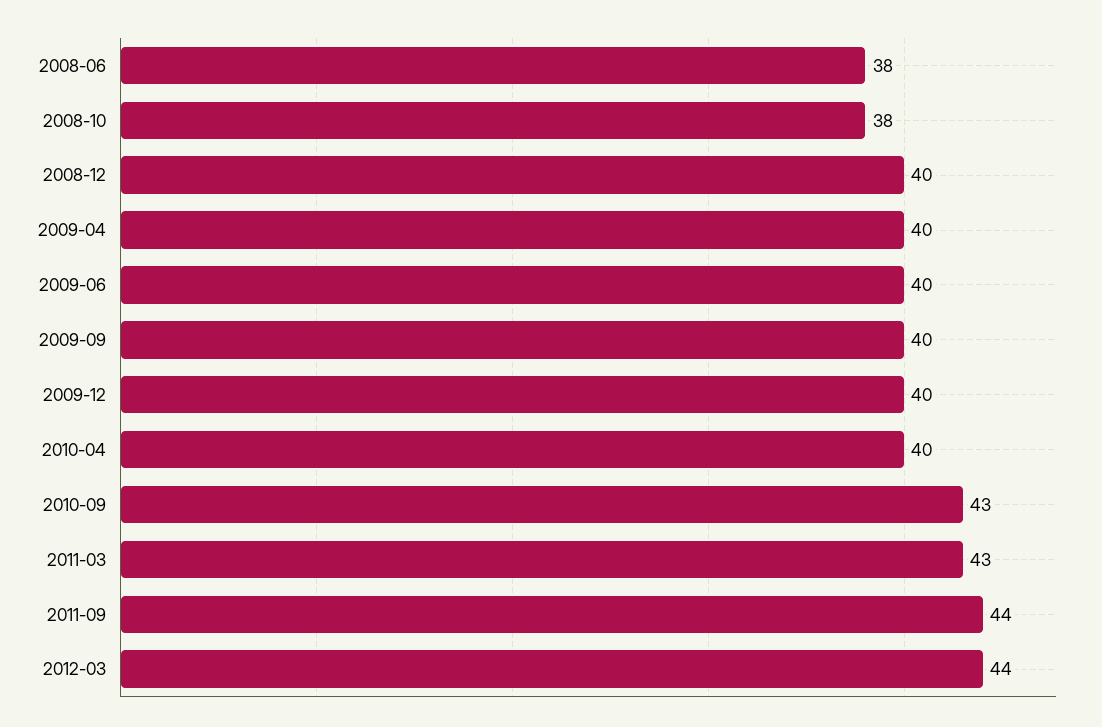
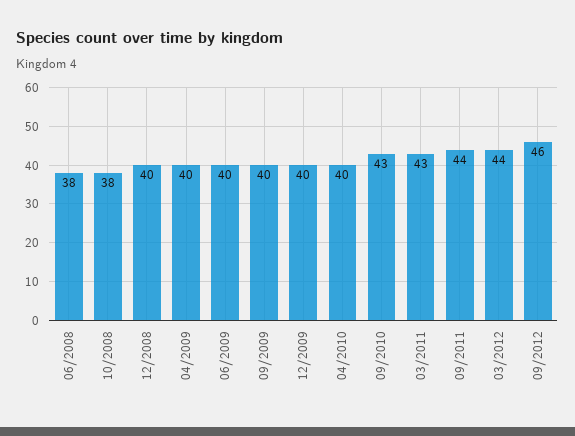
09/2012: none -> 46

